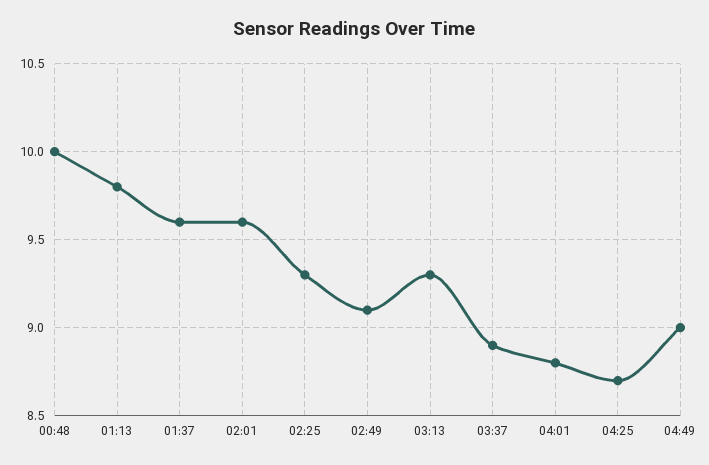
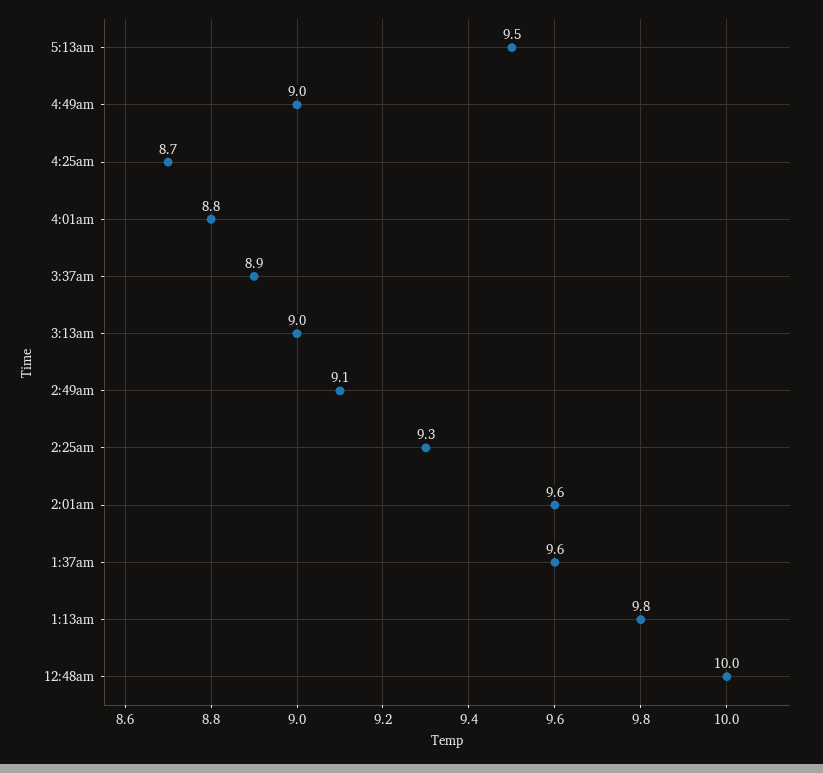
03:13: 9.3 -> 9
5:13am: none -> 9.5

